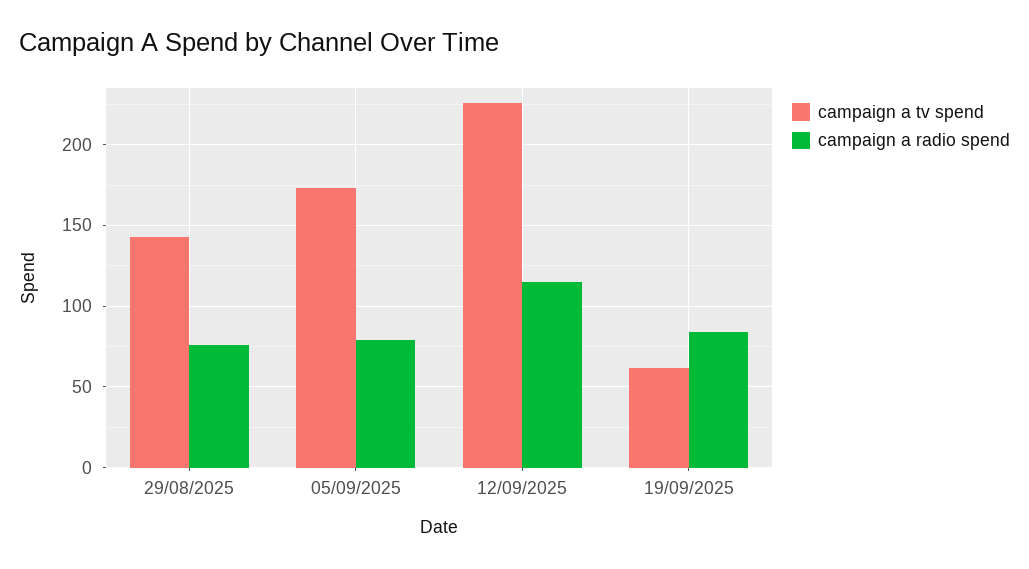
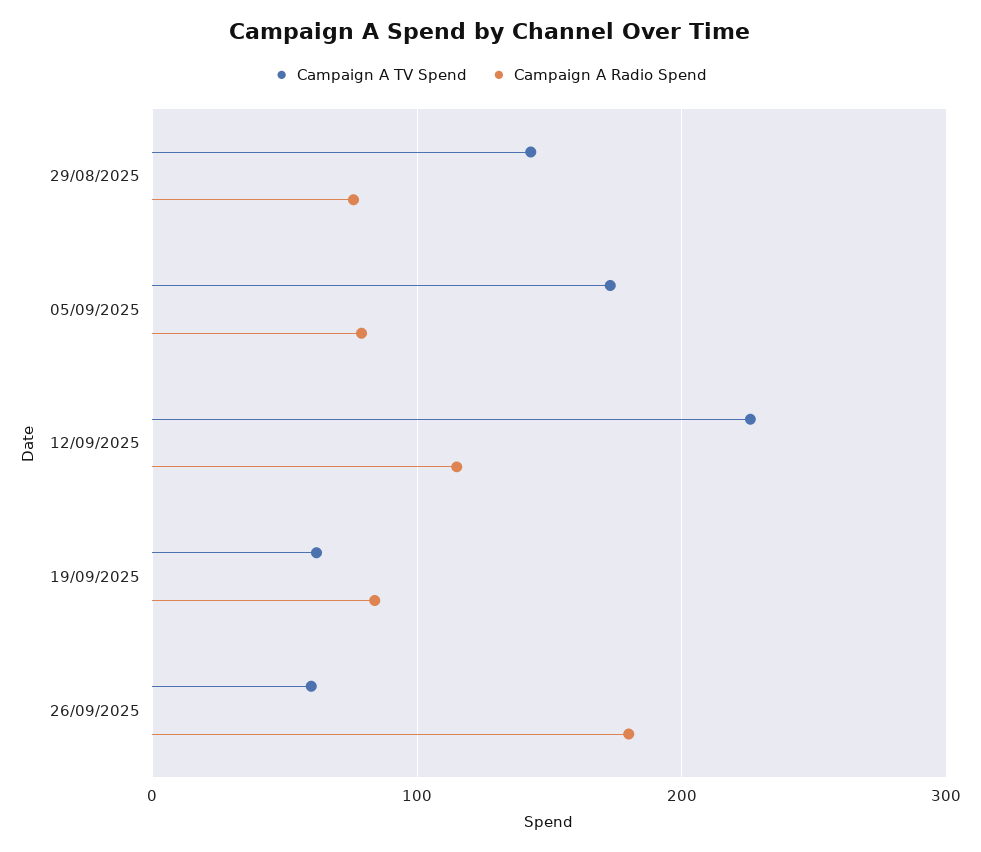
campaign a tv spend, 26/09/2025: none -> 60
campaign a radio spend, 26/09/2025: none -> 180

